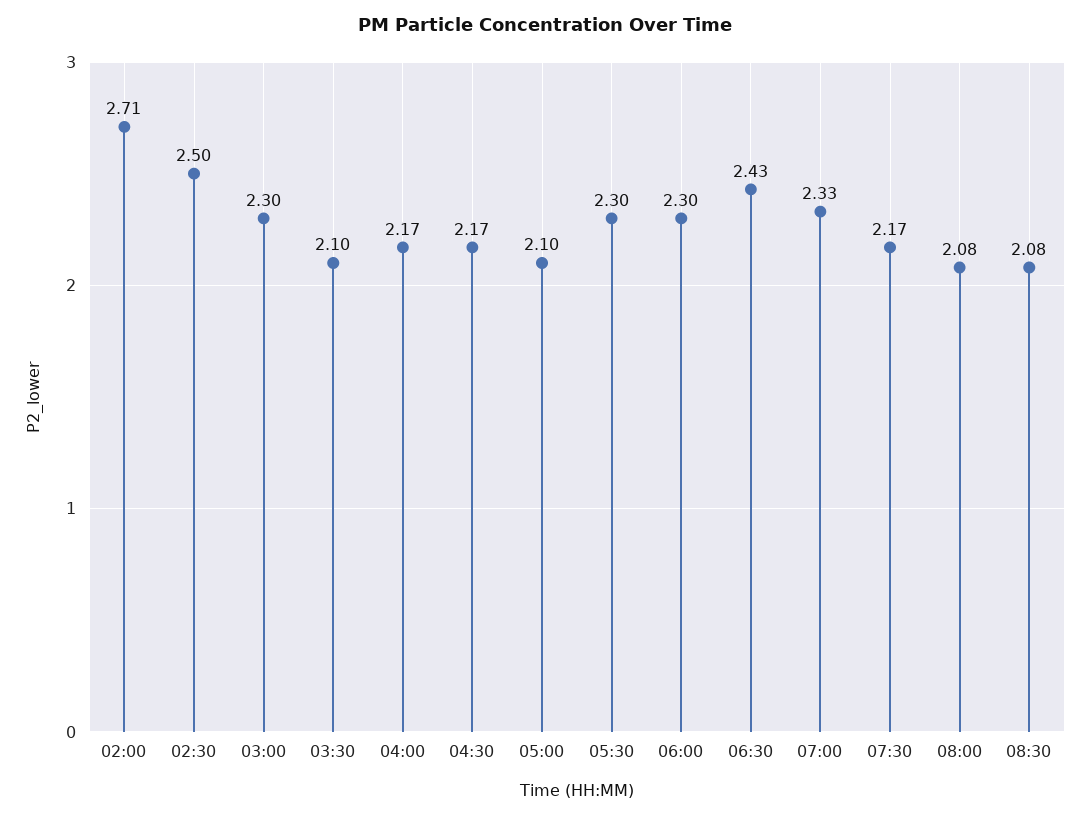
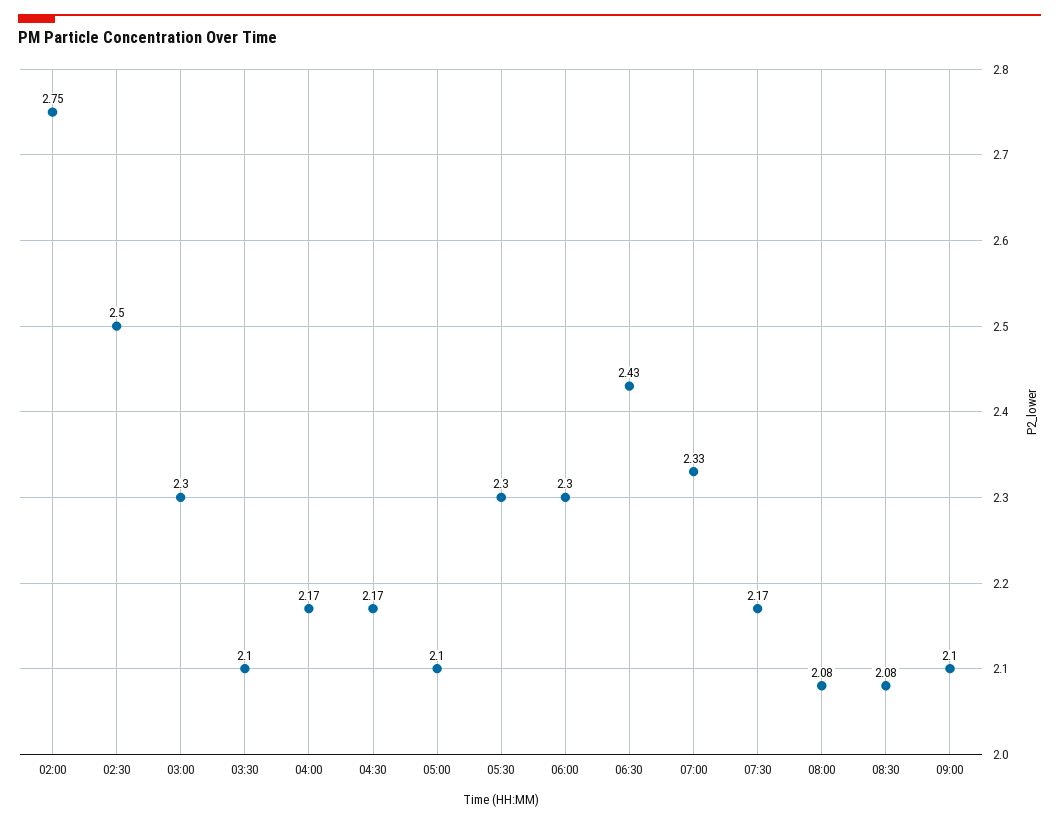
02:00: 2.71 -> 2.75
09:00: none -> 2.1

